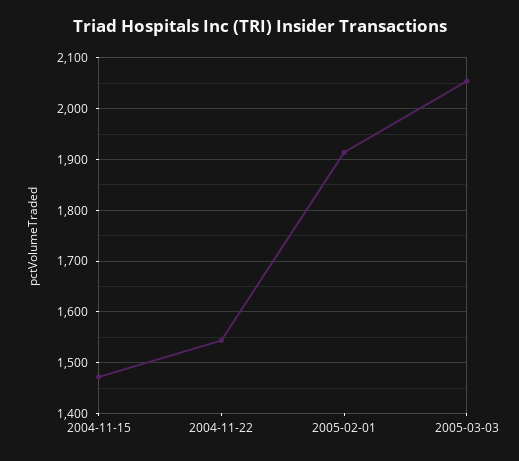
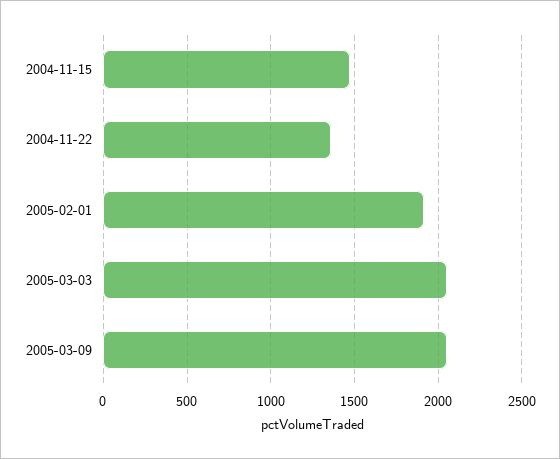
2004-11-22: 1540 -> 1350
2005-03-09: none -> 2050

